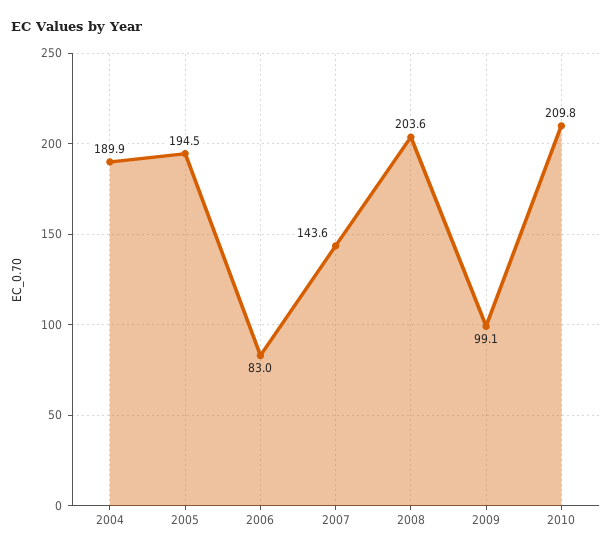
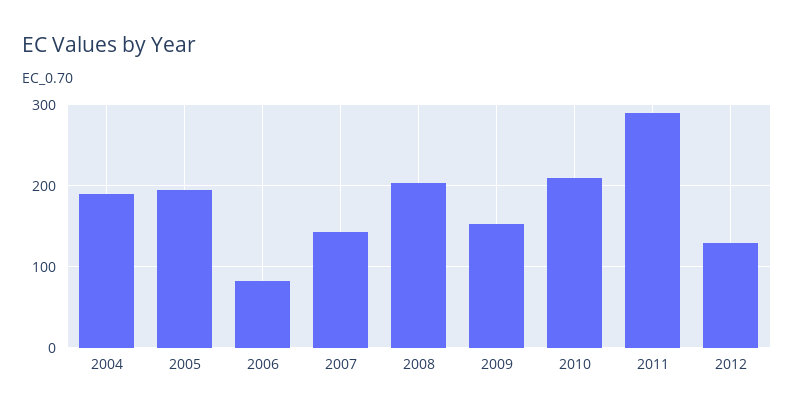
2009: 99.1 -> 150
2011: none -> 290
2012: none -> 130

